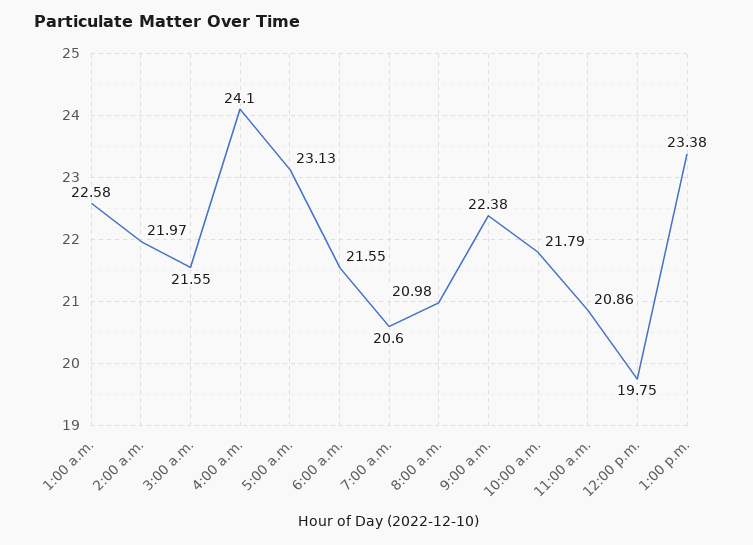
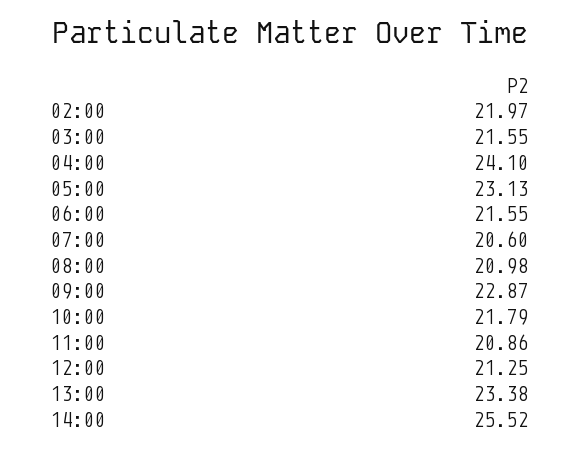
1:00 a.m.: 22.58 -> none
9:00 a.m.: 22.38 -> 22.87
12:00 p.m.: 19.75 -> 21.25
14:00: none -> 25.52

